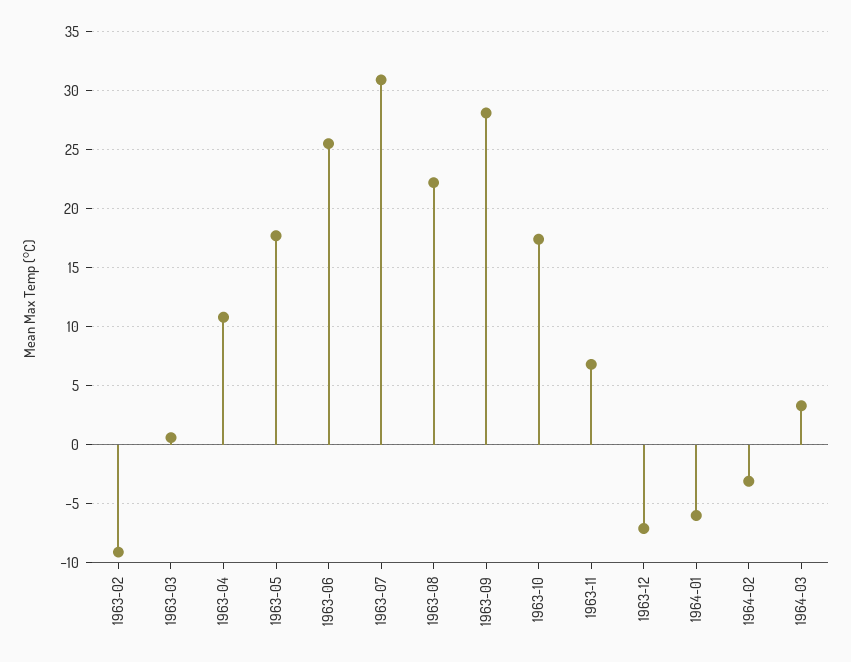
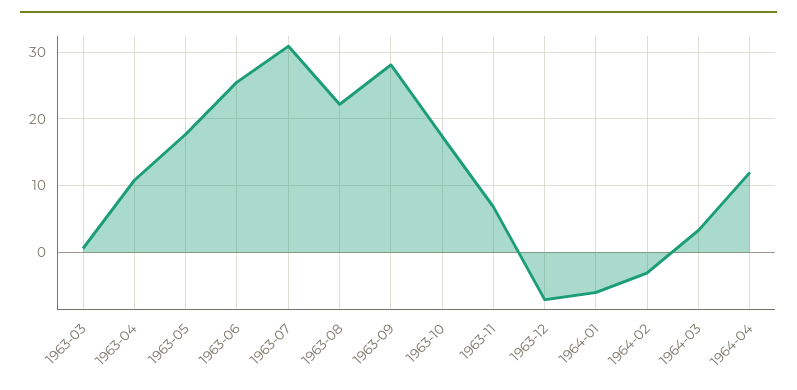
1963-02: -9 -> none
1964-04: none -> 12

